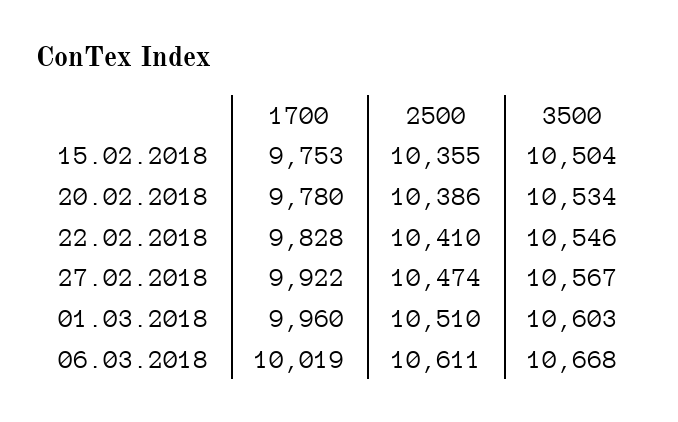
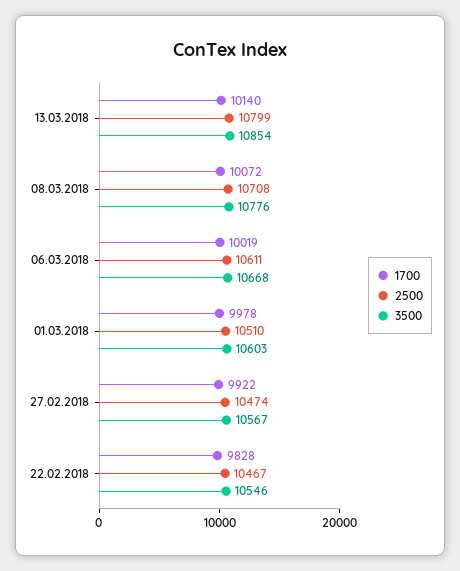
1700, 15.02.2018: 9753 -> none
2500, 15.02.2018: 10355 -> none
3500, 15.02.2018: 10504 -> none
1700, 20.02.2018: 9780 -> none
2500, 20.02.2018: 10386 -> none
3500, 20.02.2018: 10534 -> none
2500, 22.02.2018: 10410 -> 10467
1700, 01.03.2018: 9960 -> 9978
1700, 13.03.2018: none -> 10140
2500, 13.03.2018: none -> 10799
3500, 13.03.2018: none -> 10854
1700, 08.03.2018: none -> 10072
2500, 08.03.2018: none -> 10708
3500, 08.03.2018: none -> 10776

